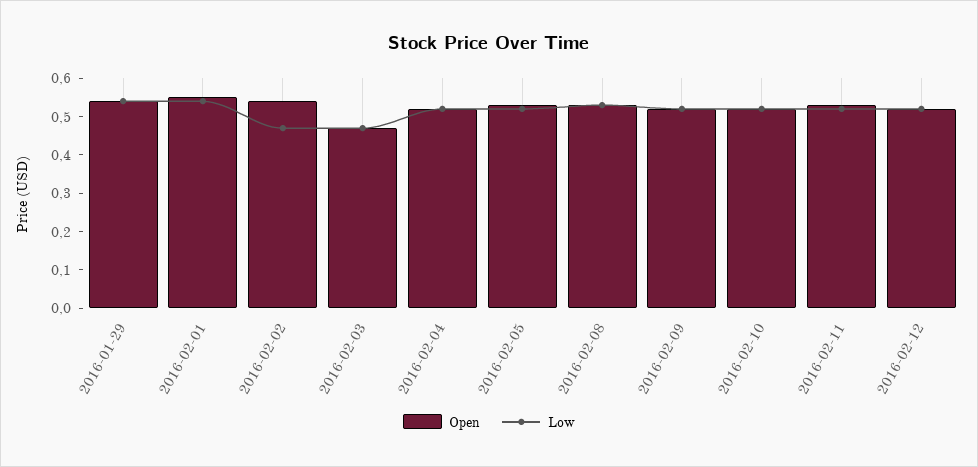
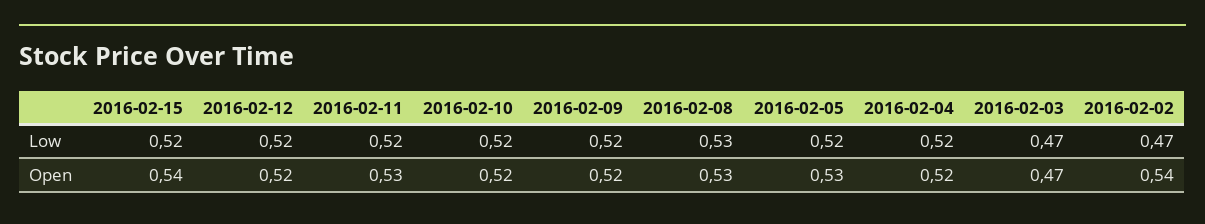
Open, 2016-01-29: 0.55 -> none
Low, 2016-01-29: 0.55 -> none
Open, 2016-02-01: 0.55 -> none
Low, 2016-02-01: 0.55 -> none
Low, 2016-02-15: none -> 0.52
Open, 2016-02-15: none -> 0.54

